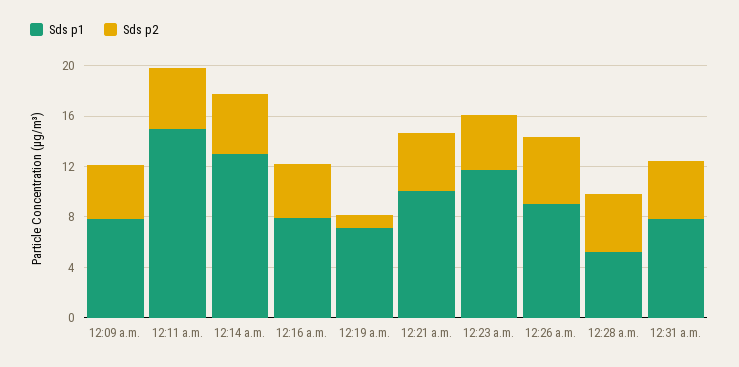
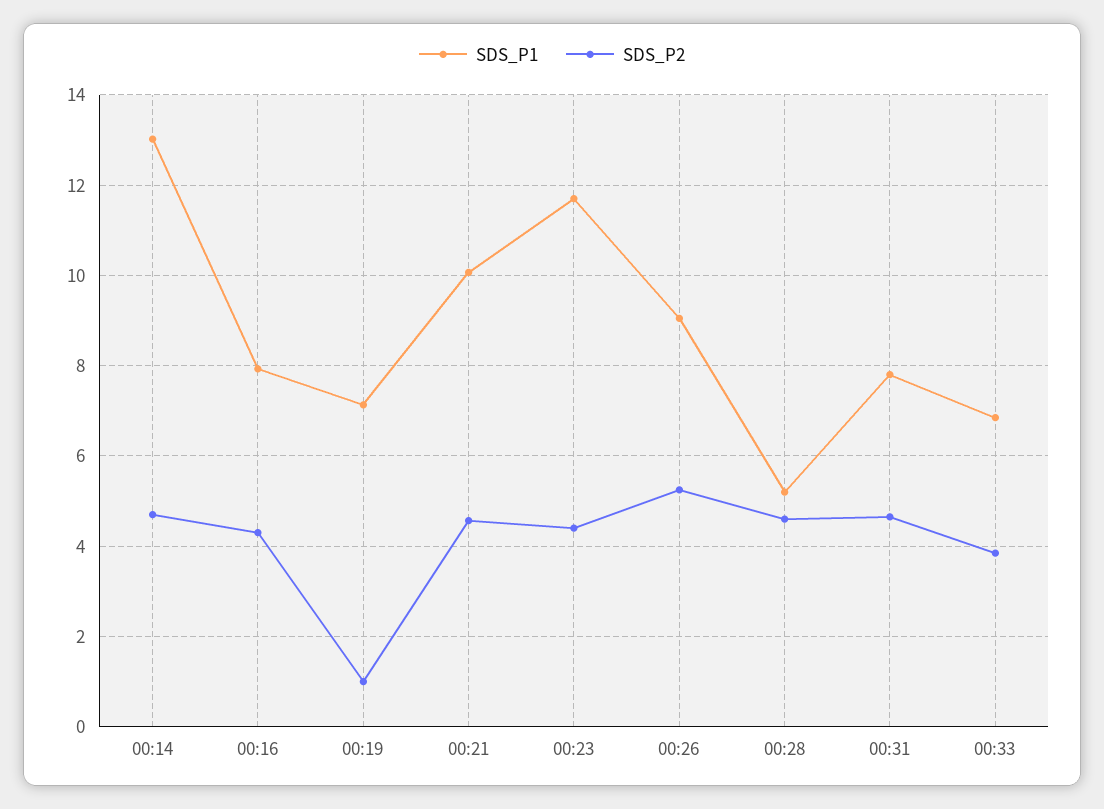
Sds p1, 12:09 a.m.: 8 -> none
Sds p2, 12:09 a.m.: 4 -> none
Sds p1, 12:11 a.m.: 15 -> none
Sds p2, 12:11 a.m.: 5 -> none
Sds p1, 00:33: none -> 6.8
Sds p2, 00:33: none -> 3.8

